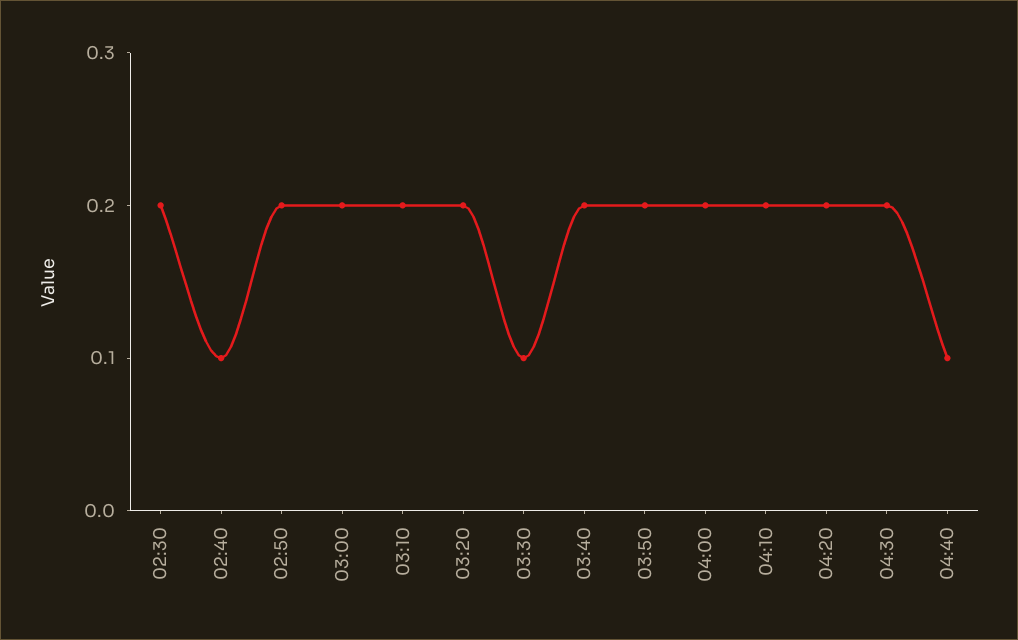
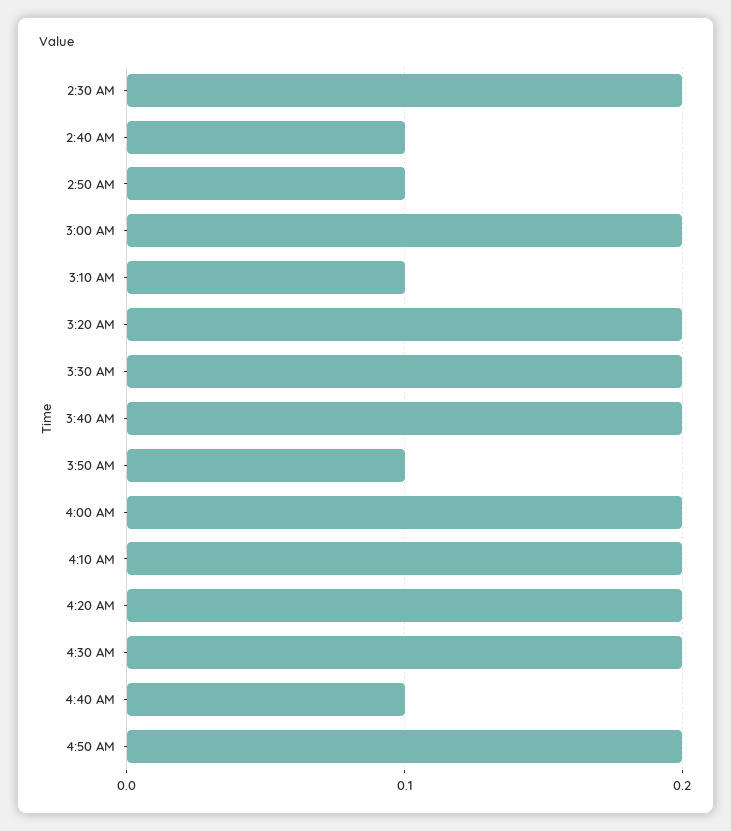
02:50: 0.2 -> 0.1
03:10: 0.2 -> 0.1
03:30: 0.1 -> 0.2
03:50: 0.2 -> 0.1
4:50 AM: none -> 0.2

